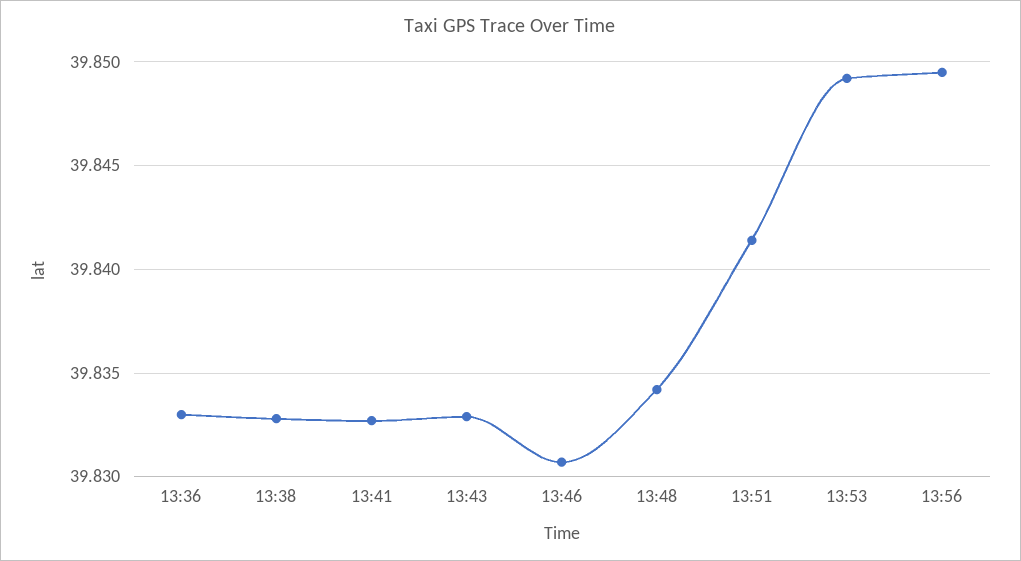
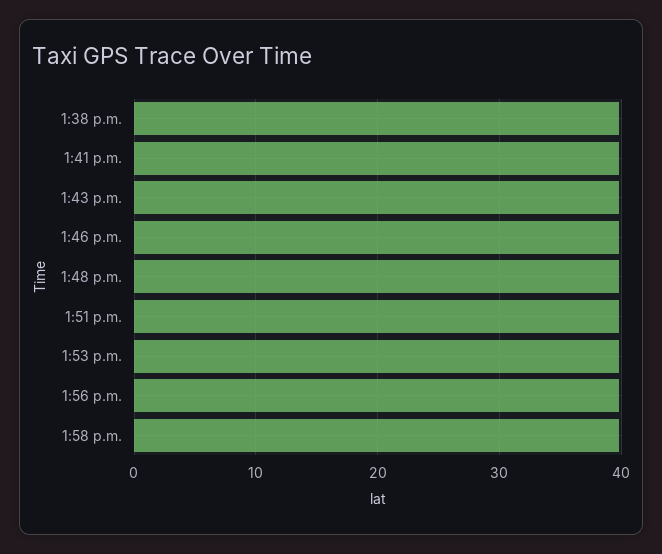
13:36: 39.833 -> none
1:58 p.m.: none -> 40

